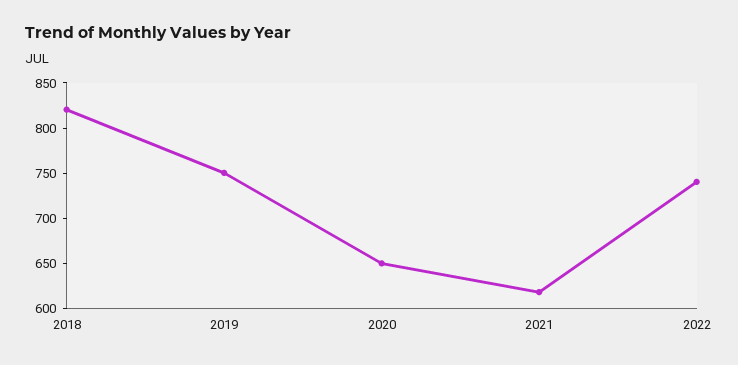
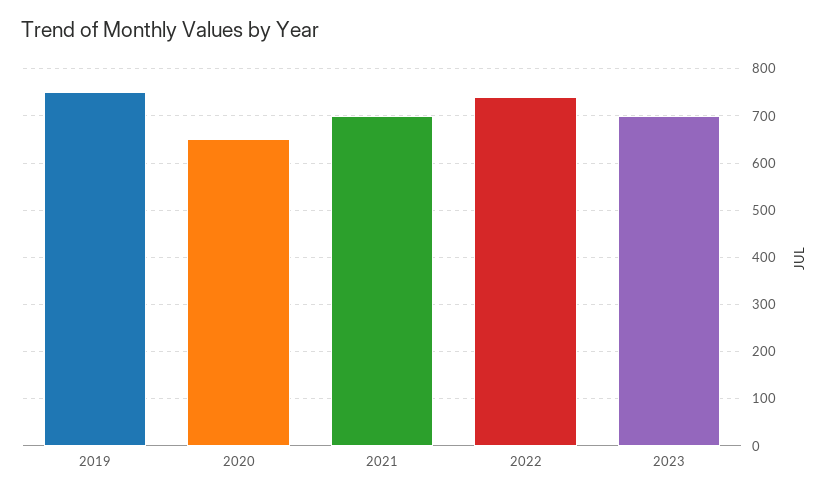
2018: 820 -> none
2021: 620 -> 700
2023: none -> 700

